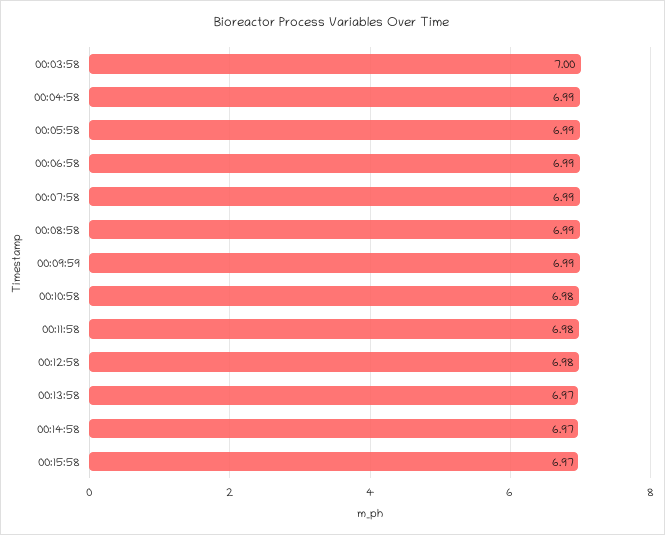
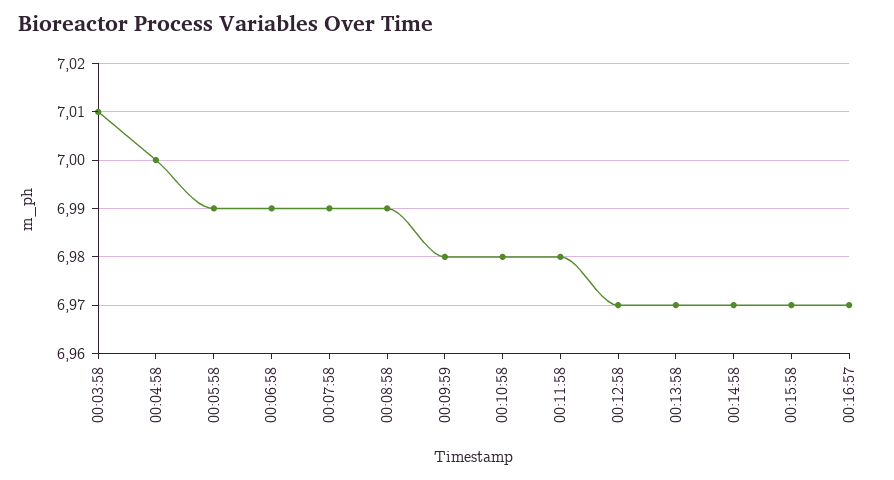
00:03:58: 7 -> 7.01
00:04:58: 6.99 -> 7
00:09:59: 6.99 -> 6.98
00:12:58: 6.98 -> 6.97
00:16:57: none -> 6.97

